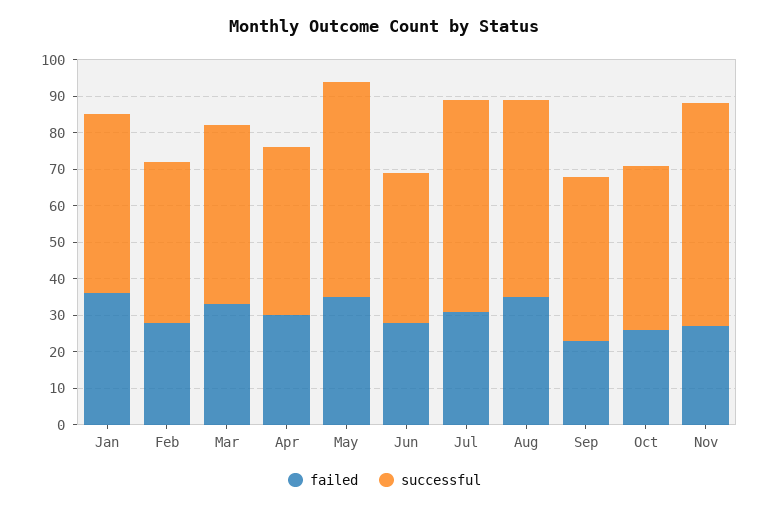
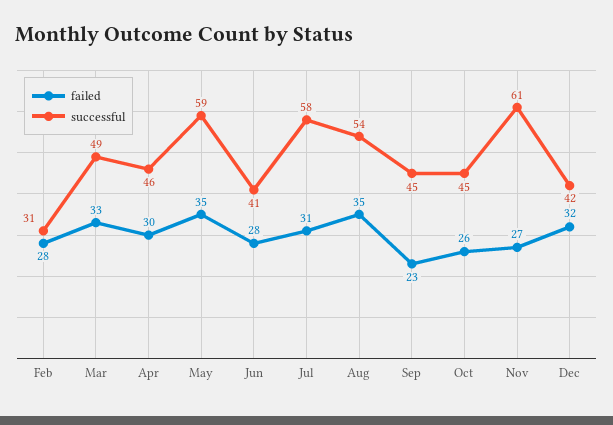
failed, Jan: 35 -> none
successful, Jan: 50 -> none
successful, Feb: 45 -> 31
failed, Dec: none -> 32
successful, Dec: none -> 42

